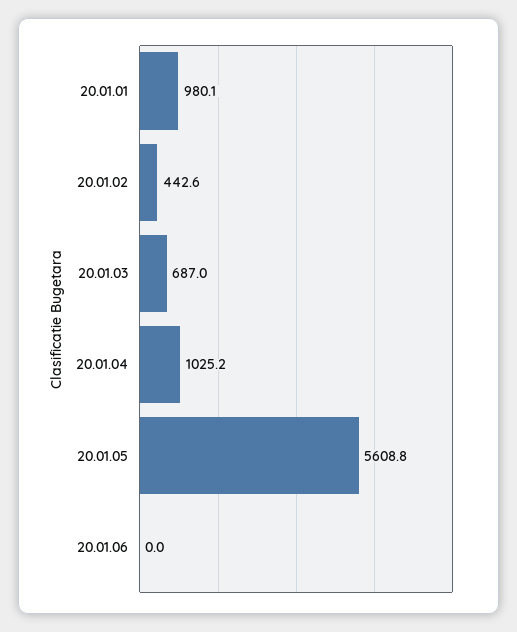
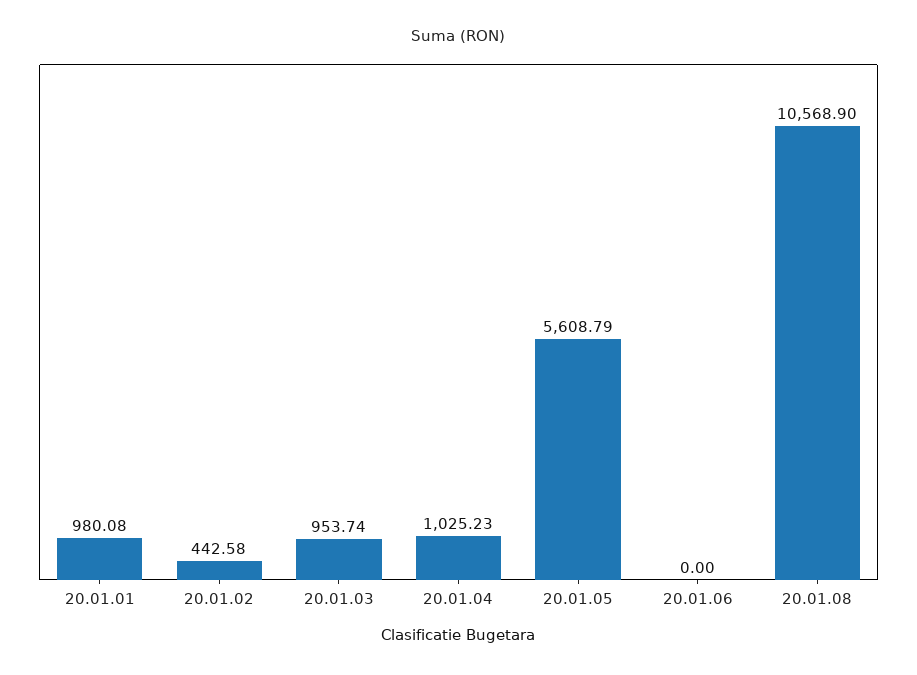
20.01.03: 687 -> 953.74
20.01.08: none -> 10568.9

